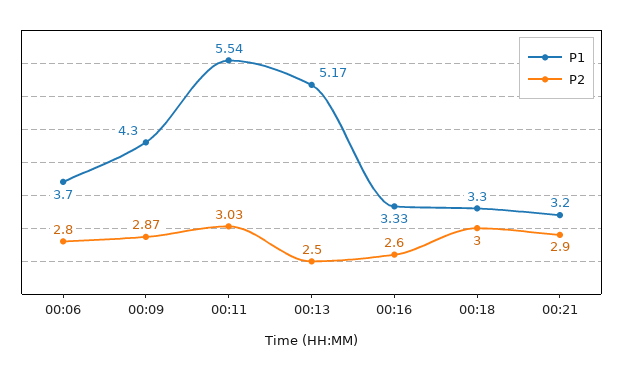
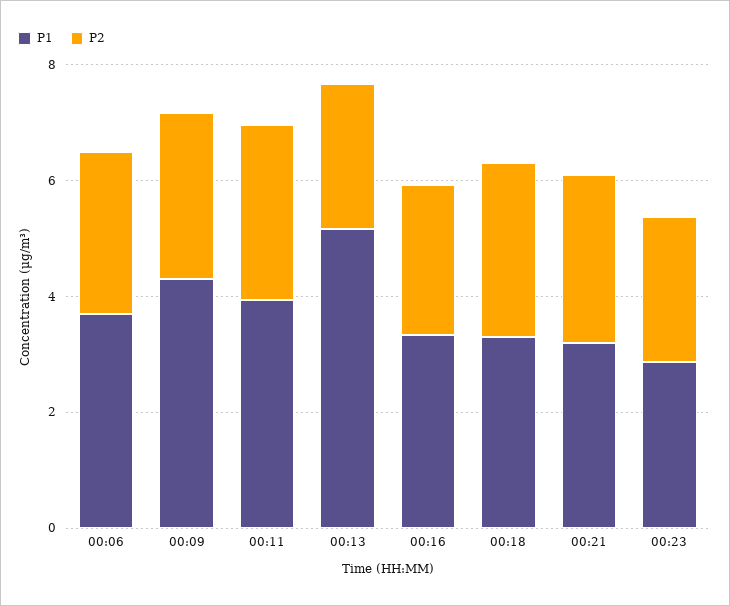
P1, 00:11: 5.54 -> 4
P1, 00:23: none -> 3
P2, 00:23: none -> 2.5

